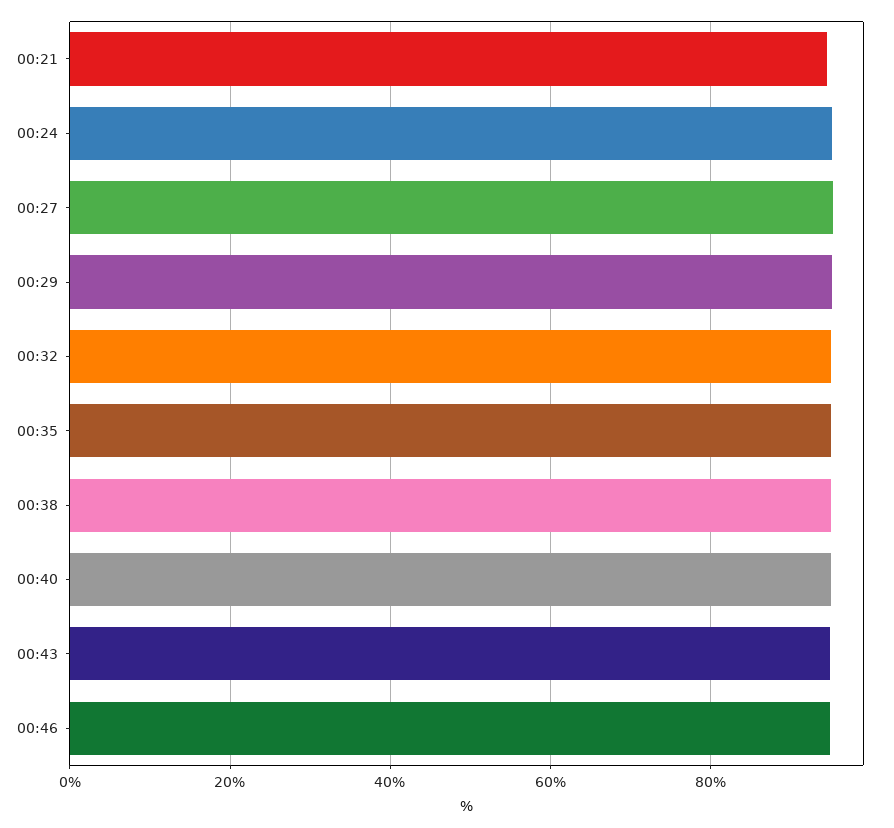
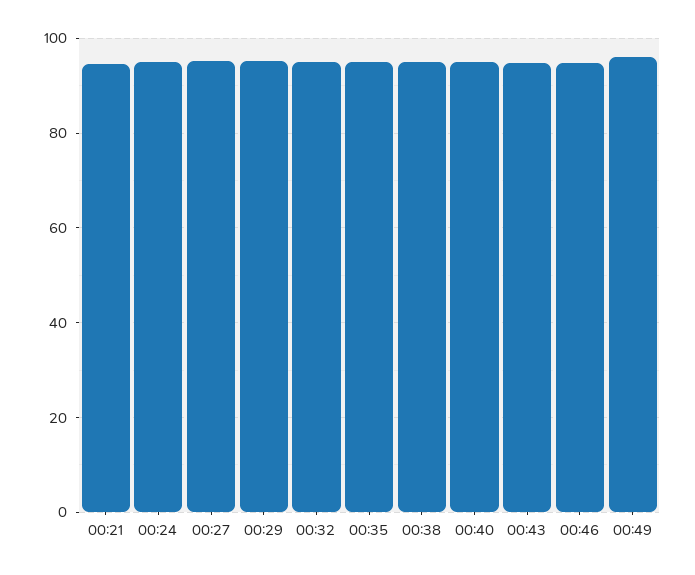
00:49: none -> 96

